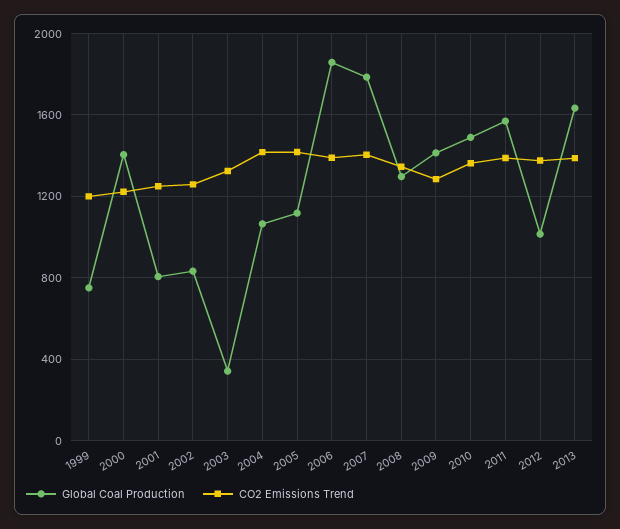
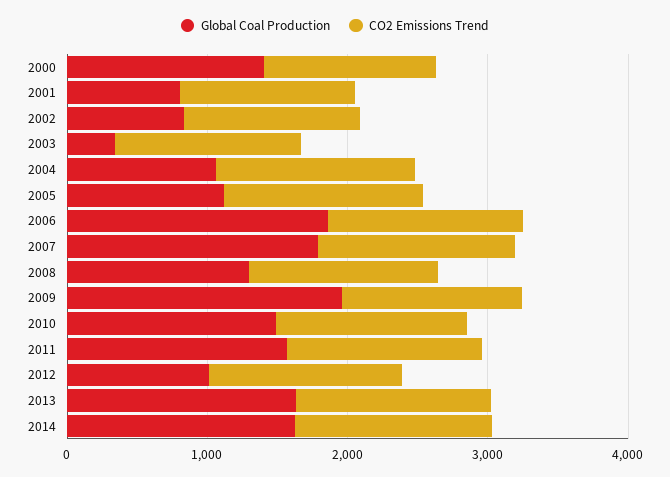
Global Coal Production, 1999: 750 -> none
CO2 Emissions Trend, 1999: 1200 -> none
Global Coal Production, 2009: 1400 -> 2000
Global Coal Production, 2014: none -> 1600
CO2 Emissions Trend, 2014: none -> 1400

